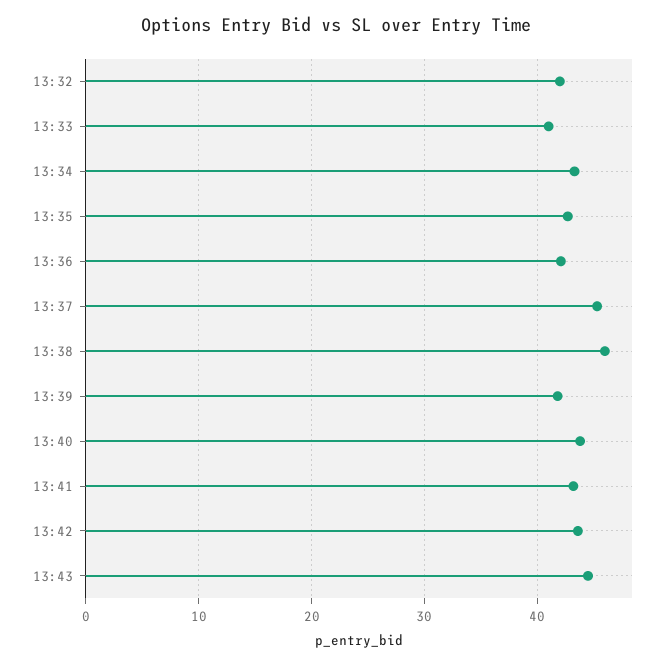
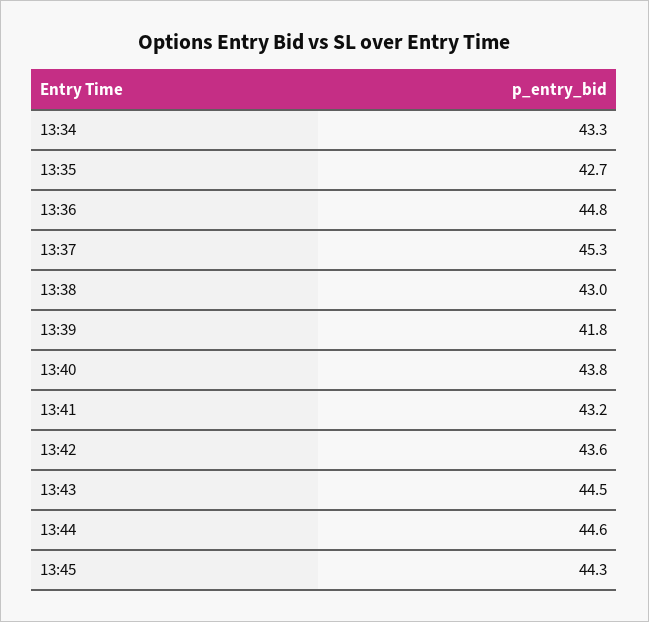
13:32: 42 -> none
13:33: 41 -> none
13:36: 42 -> 44.8
13:38: 46 -> 43
13:44: none -> 44.6
13:45: none -> 44.3

